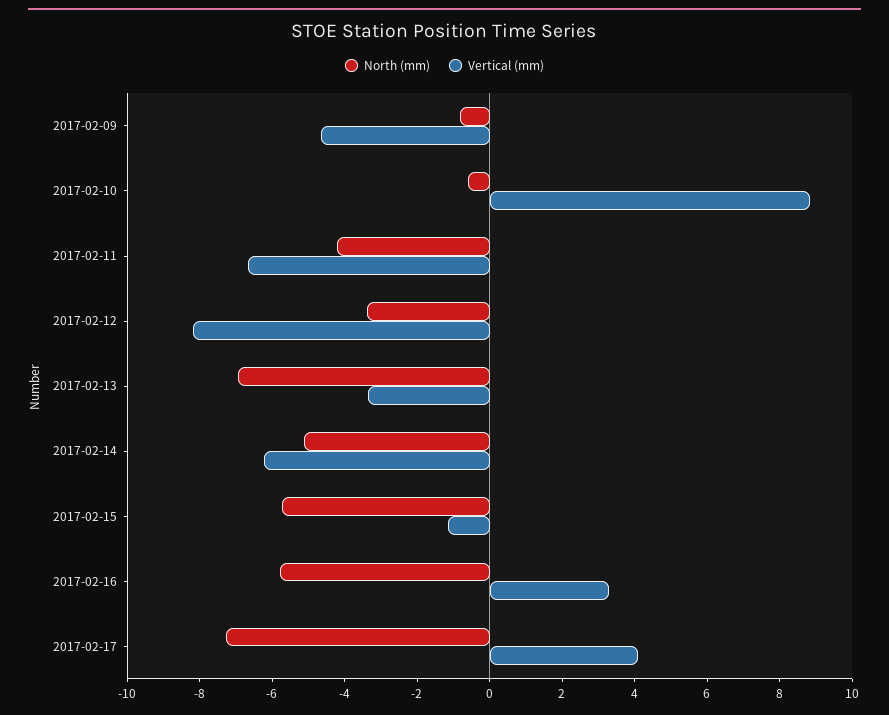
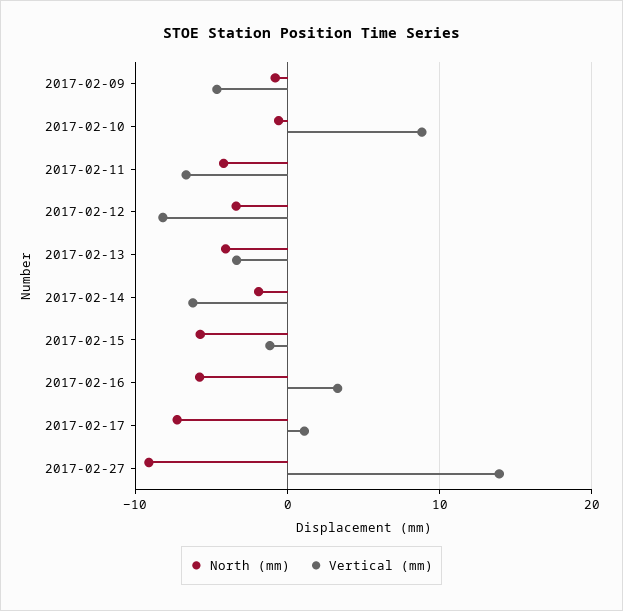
North (mm), 2017-02-13: -7 -> -4
North (mm), 2017-02-14: -5 -> -2
Vertical (mm), 2017-02-17: 4 -> 1
North (mm), 2017-02-27: none -> -9
Vertical (mm), 2017-02-27: none -> 14

